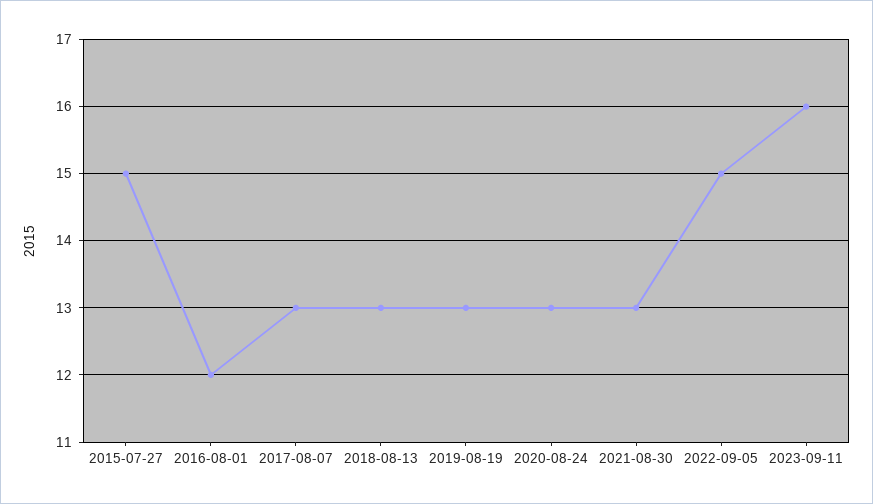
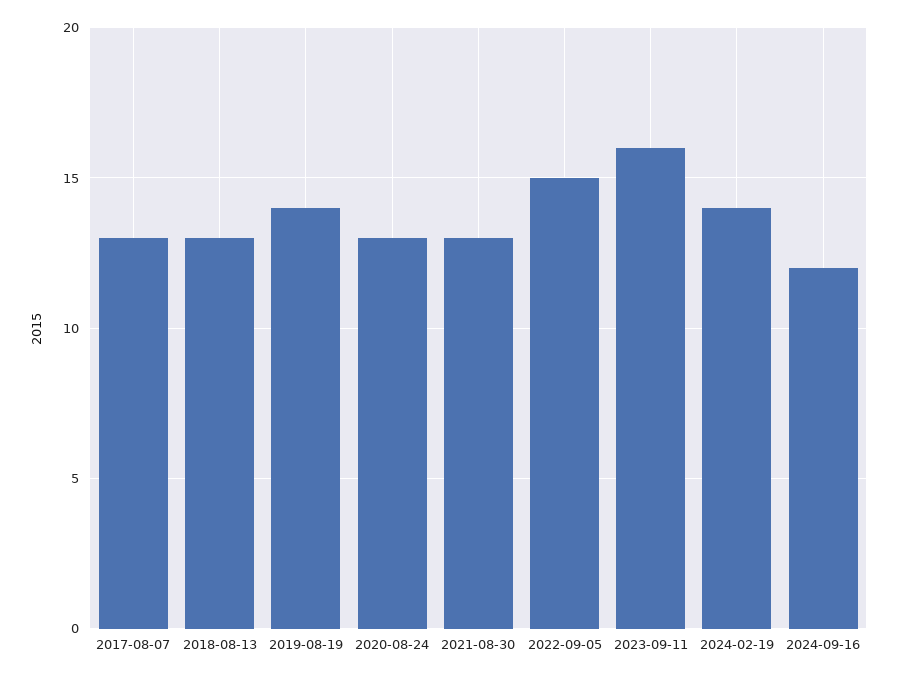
2015-07-27: 15 -> none
2016-08-01: 12 -> none
2019-08-19: 13 -> 14
2024-02-19: none -> 14
2024-09-16: none -> 12

